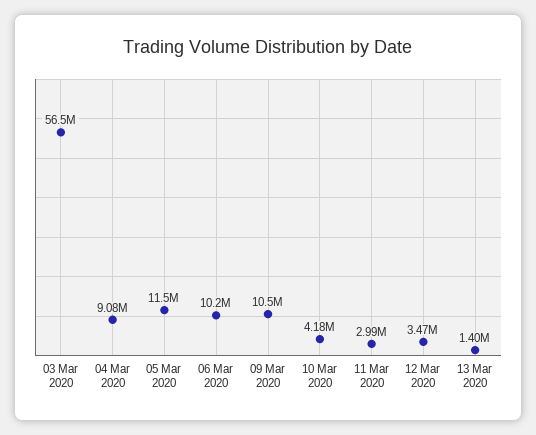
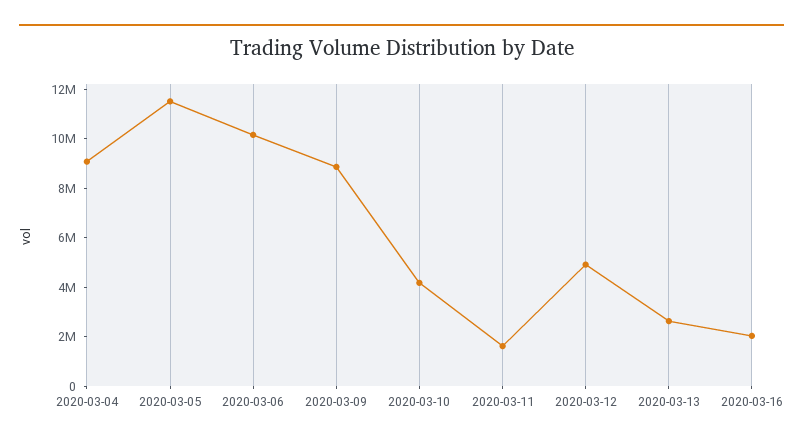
03 Mar 2020: 56500000 -> none
09 Mar 2020: 10500000 -> 9000000
11 Mar 2020: 2990000 -> 1500000
12 Mar 2020: 3470000 -> 5000000
13 Mar 2020: 1400000 -> 2500000
2020-03-16: none -> 2000000

